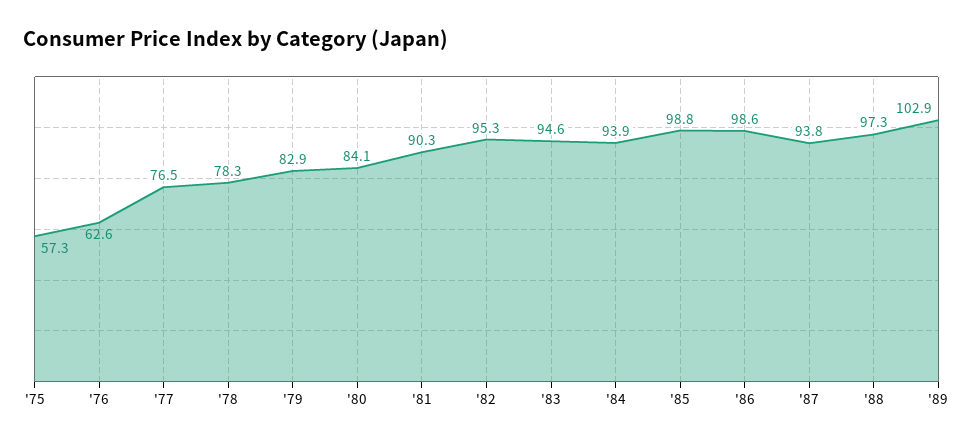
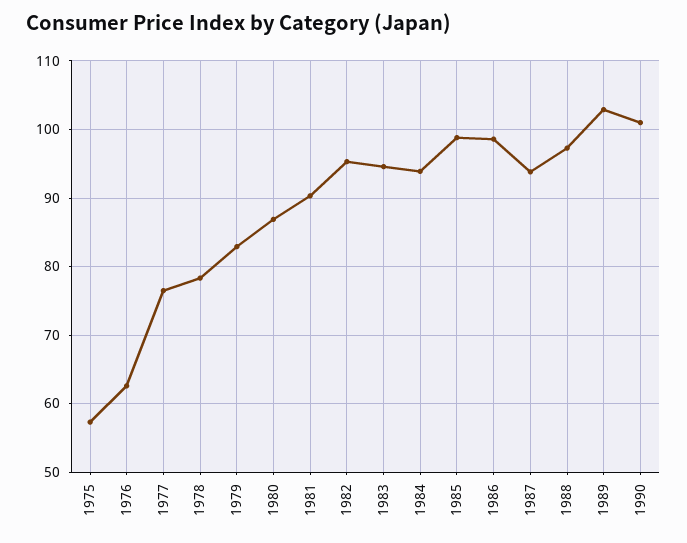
'80: 84.1 -> 87
1990: none -> 101

